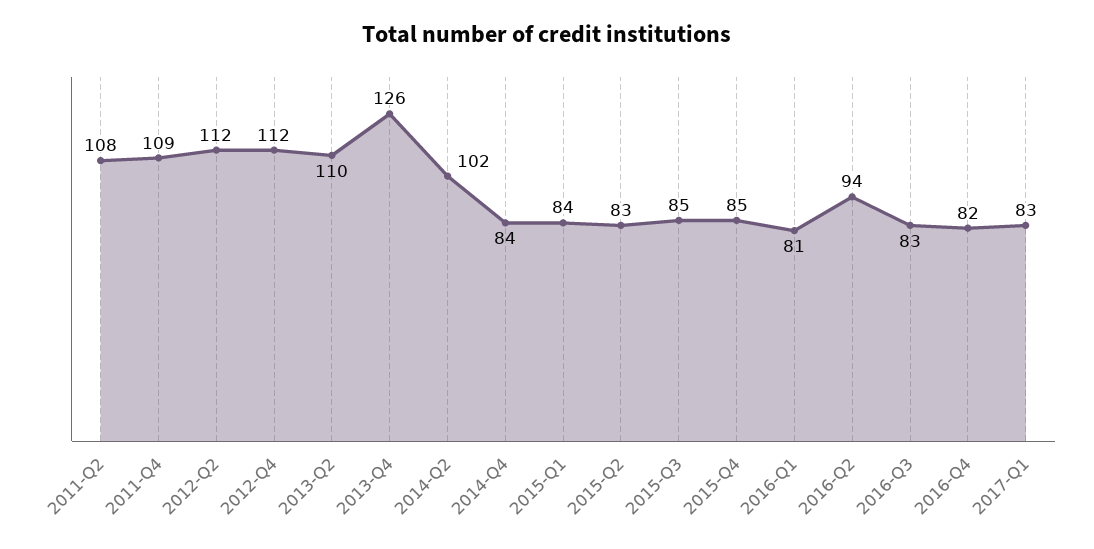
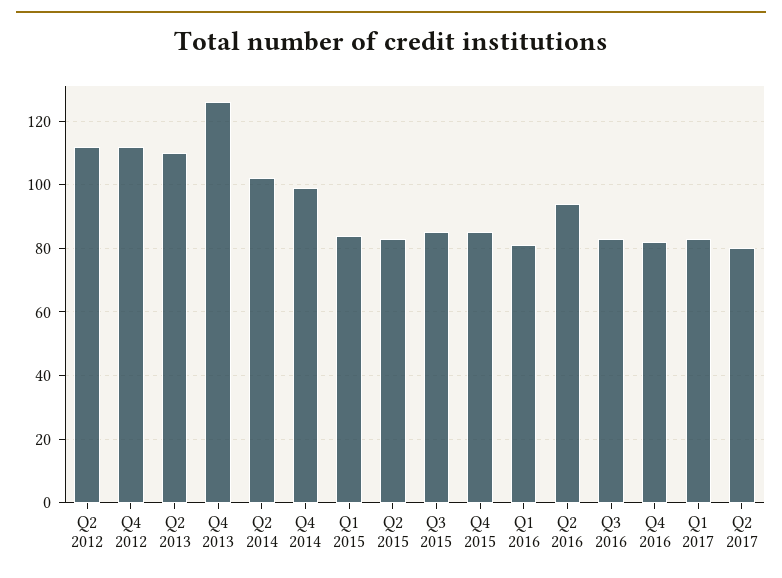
2011-Q2: 108 -> none
2011-Q4: 109 -> none
2014-Q4: 84 -> 100
Q2 2017: none -> 80

